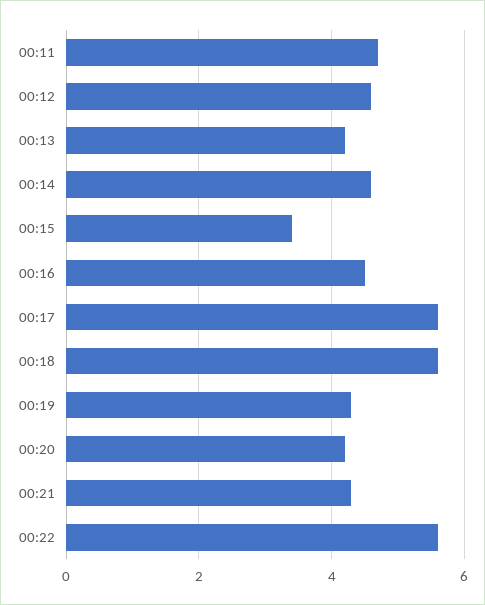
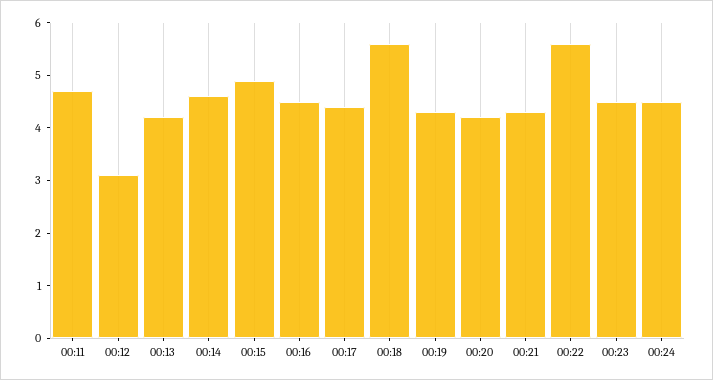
00:12: 4.5 -> 3
00:15: 3.5 -> 5
00:17: 5.5 -> 4.5
00:23: none -> 4.5
00:24: none -> 4.5

